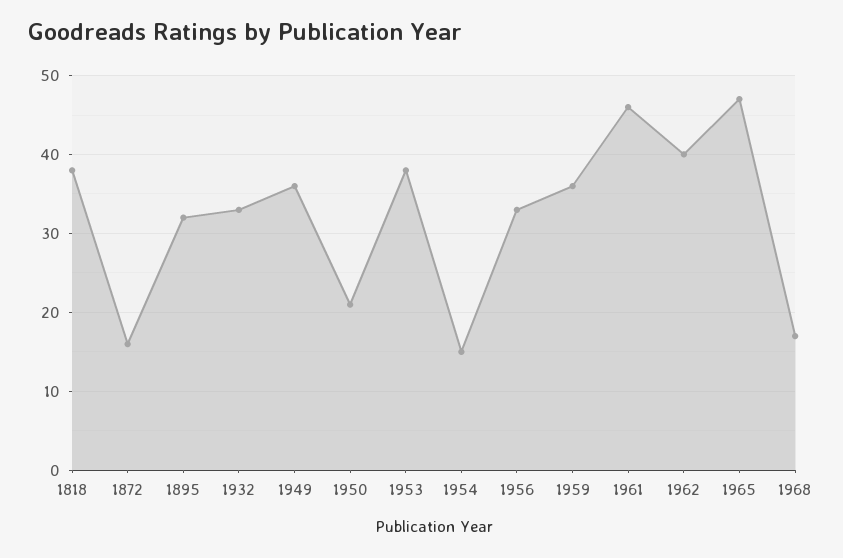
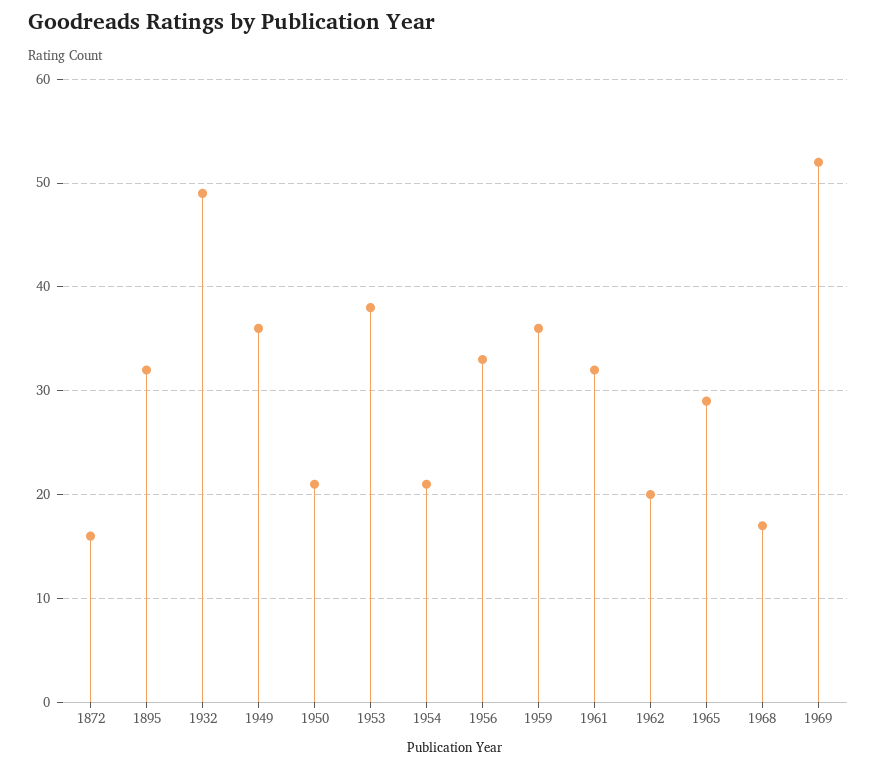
1818: 38 -> none
1932: 33 -> 49
1954: 15 -> 21
1961: 46 -> 32
1962: 40 -> 20
1965: 47 -> 29
1969: none -> 52

